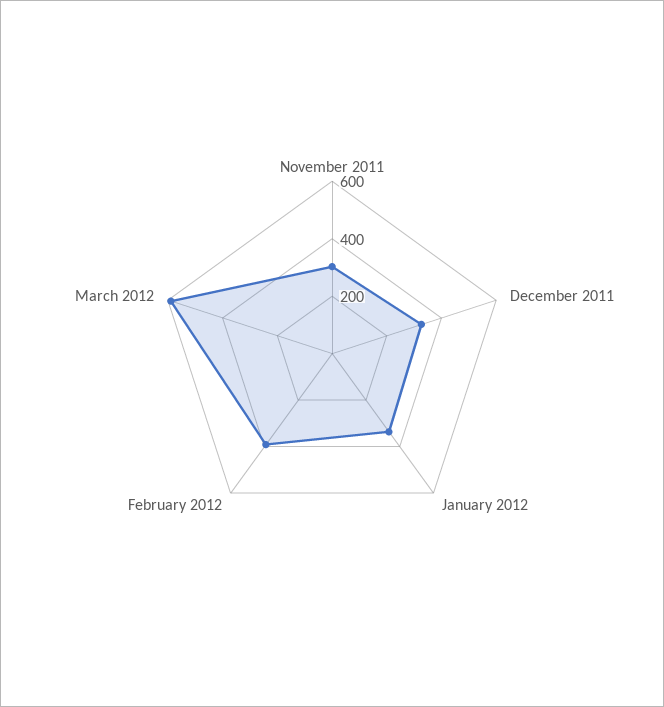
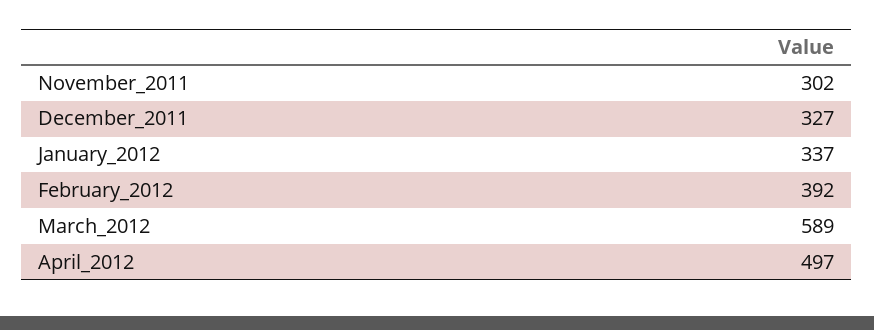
April_2012: none -> 497

